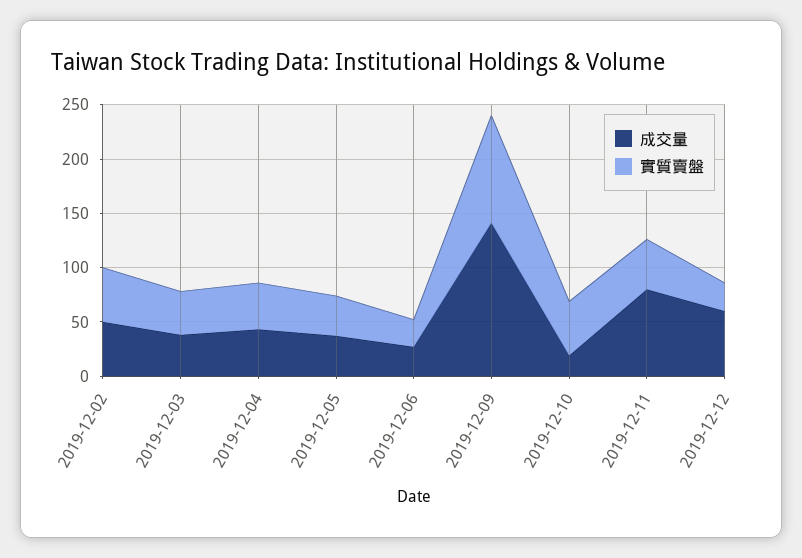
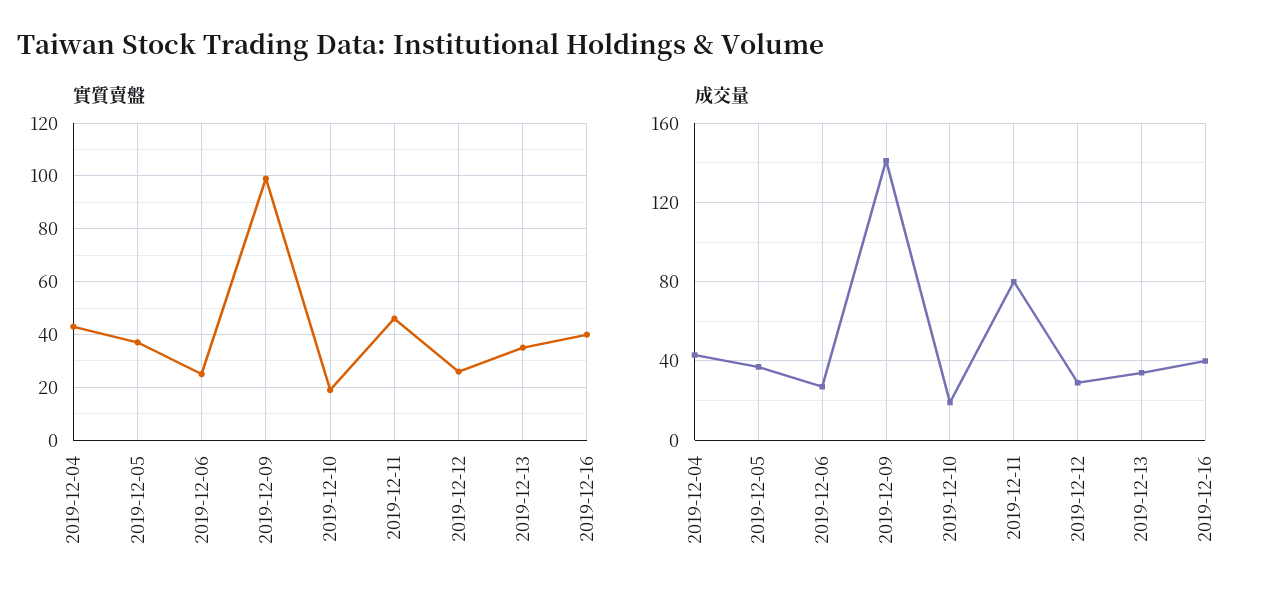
成交量, 2019-12-02: 50 -> none
實質賣盤, 2019-12-02: 50 -> none
成交量, 2019-12-03: 40 -> none
實質賣盤, 2019-12-03: 40 -> none
實質賣盤, 2019-12-10: 50 -> 20
成交量, 2019-12-12: 60 -> 30
實質賣盤, 2019-12-13: none -> 35
實質賣盤, 2019-12-16: none -> 40
成交量, 2019-12-13: none -> 35
成交量, 2019-12-16: none -> 40

